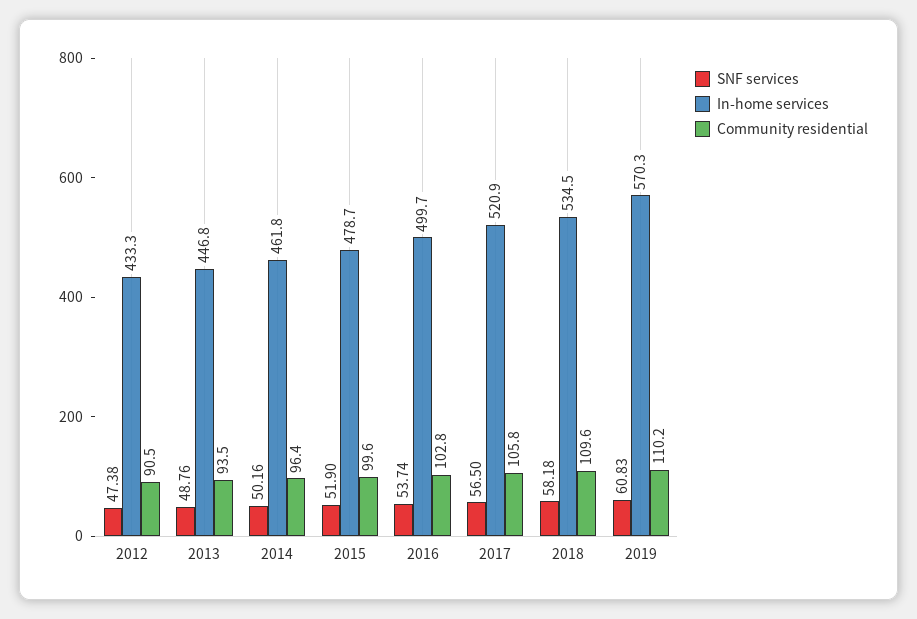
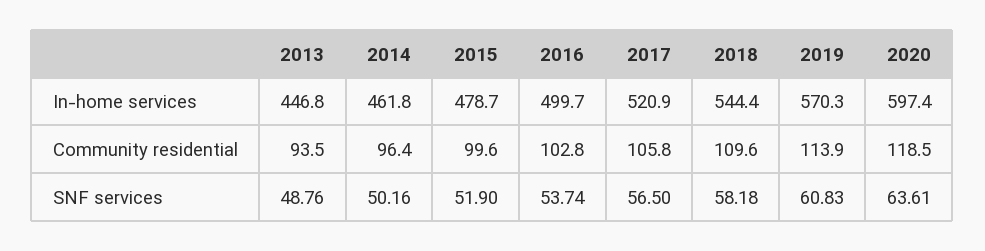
SNF services, 2012: 47.38 -> none
In-home services, 2012: 433.3 -> none
Community residential, 2012: 90.5 -> none
In-home services, 2018: 534.5 -> 544.4
Community residential, 2019: 110.2 -> 113.9
In-home services, 2020: none -> 597.4
Community residential, 2020: none -> 118.5
SNF services, 2020: none -> 63.61

